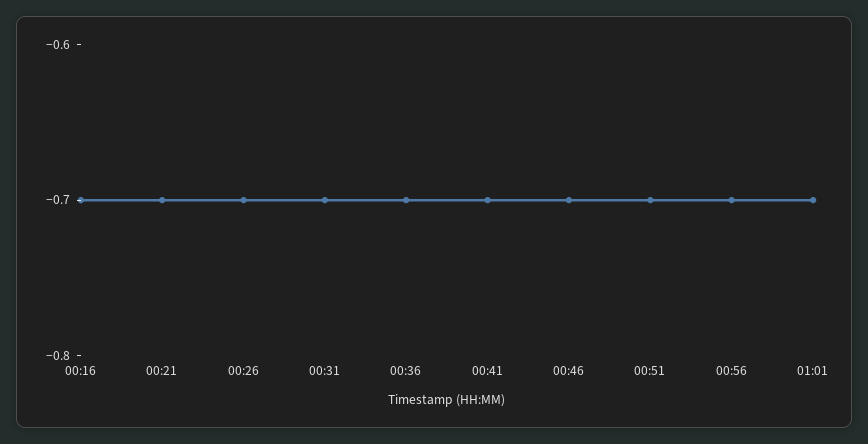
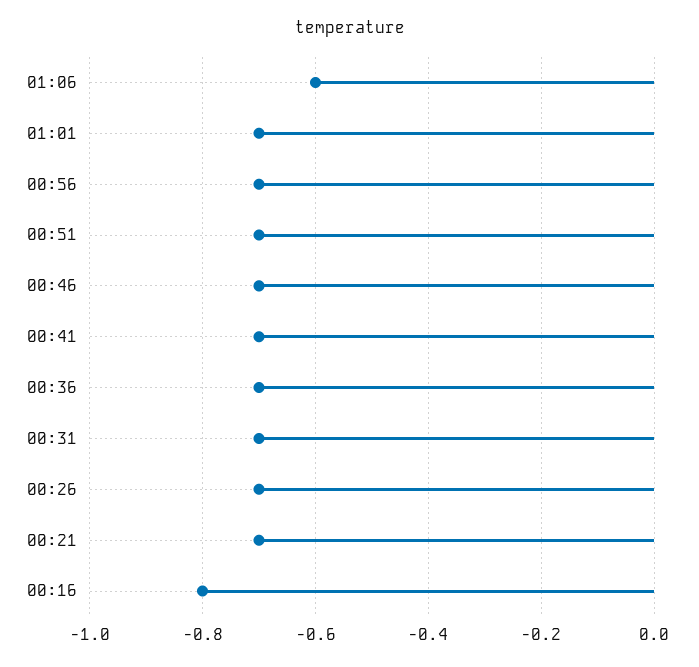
00:16: -0.7 -> -0.8
01:06: none -> -0.6

